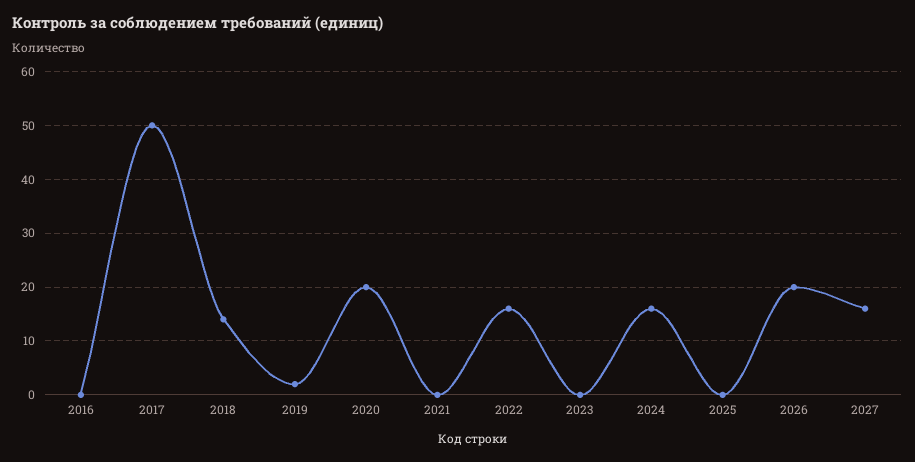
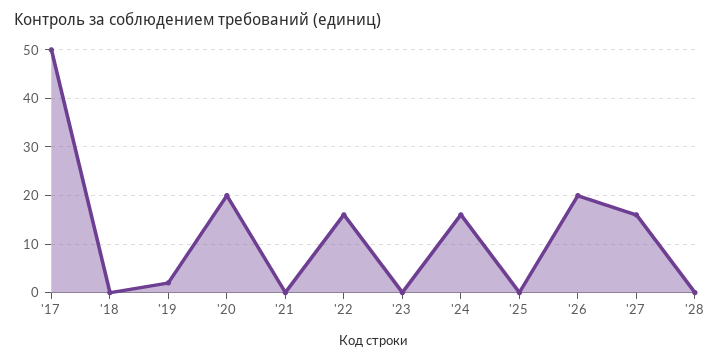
2016: 0 -> none
2018: 15 -> 0
'28: none -> 0

